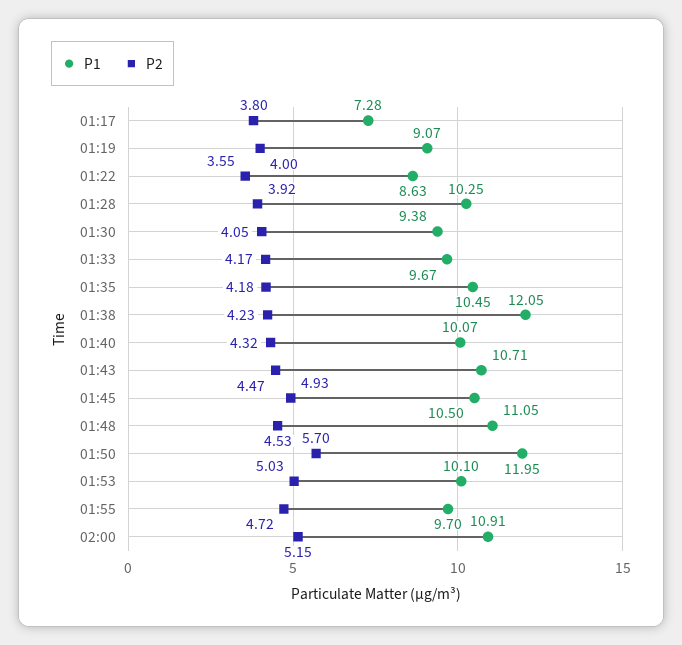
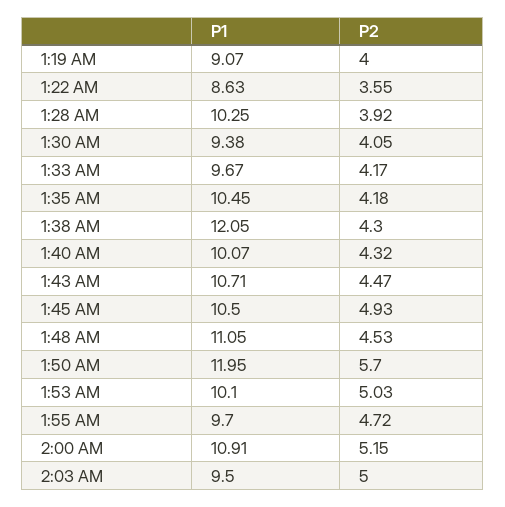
P1, 01:17: 7.28 -> none
P2, 01:17: 3.8 -> none
P2, 01:38: 4.23 -> 4.3
P1, 2:03 AM: none -> 9.5
P2, 2:03 AM: none -> 5

